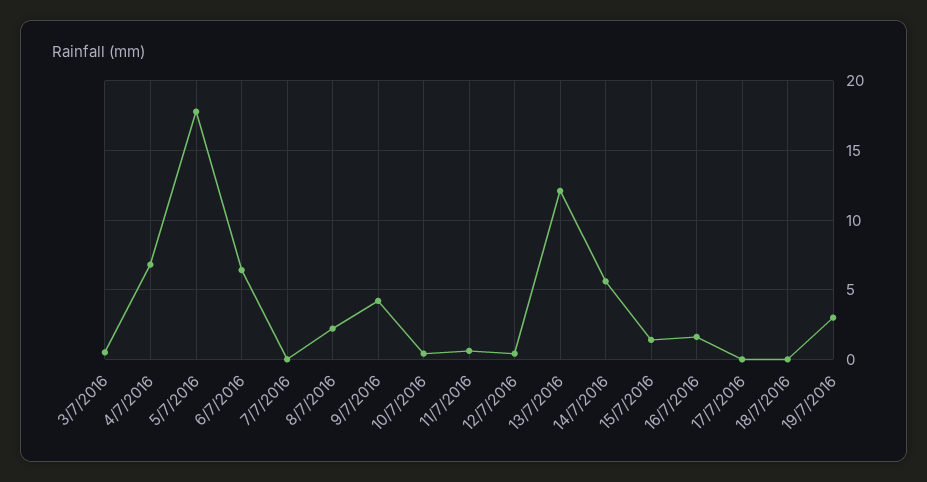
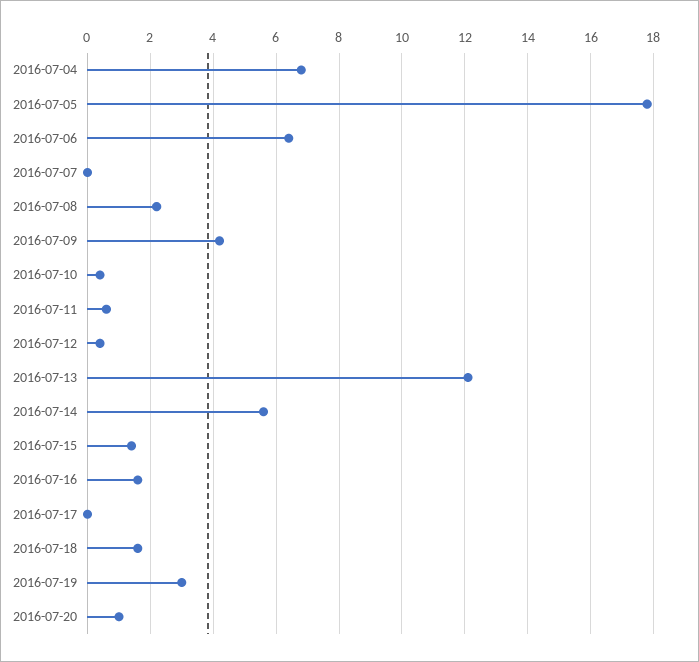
3/7/2016: 0.5 -> none
18/7/2016: 0 -> 1.5
2016-07-20: none -> 1

